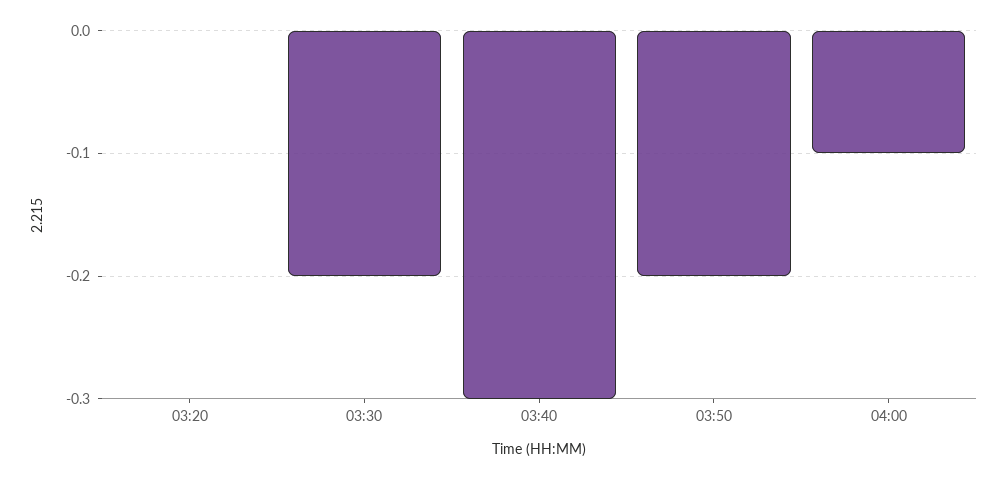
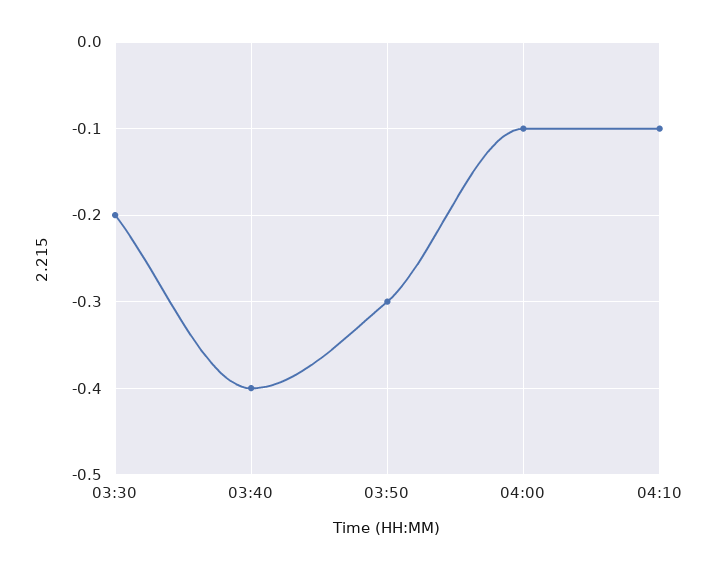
03:20: 0 -> none
03:40: -0.3 -> -0.4
03:50: -0.2 -> -0.3
04:10: none -> -0.1

